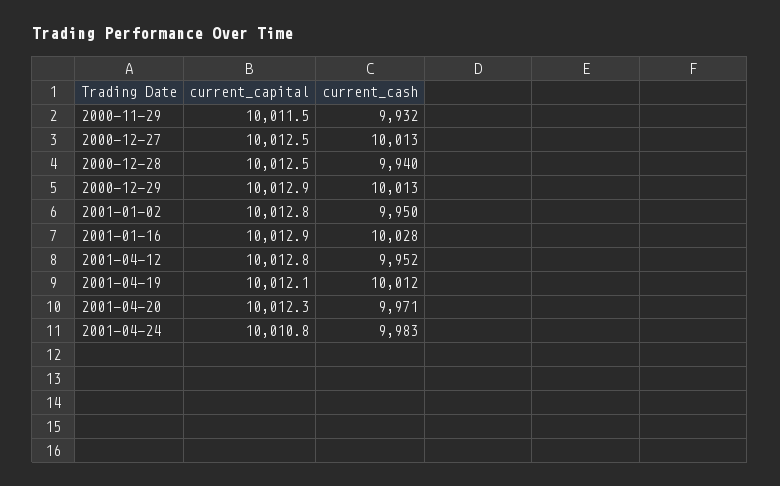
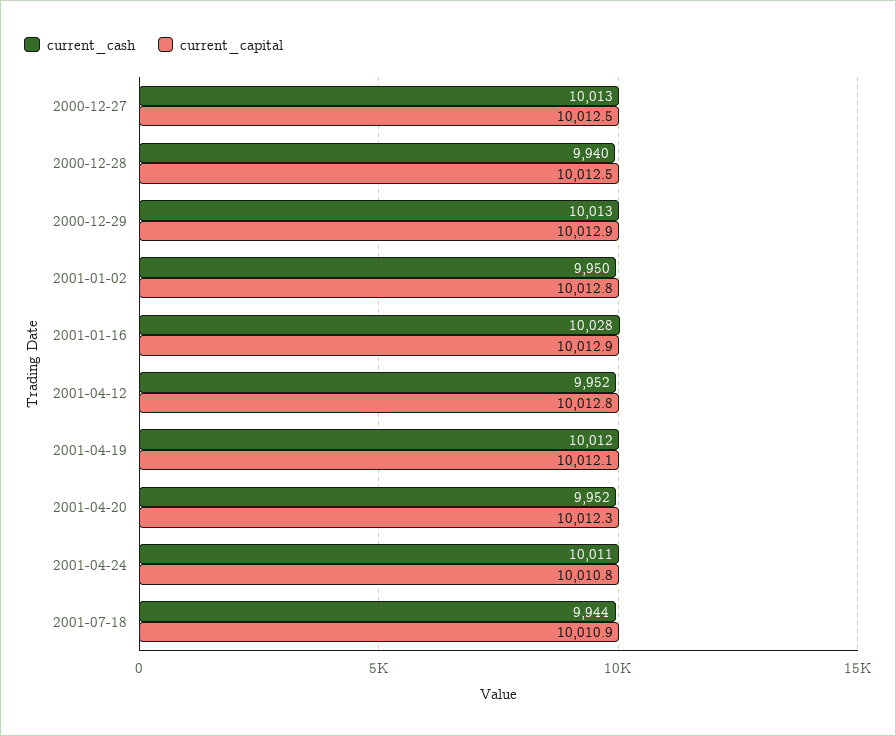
current_capital, 2000-11-29: 10011.5 -> none
current_cash, 2000-11-29: 9932 -> none
current_cash, 2001-04-20: 9971 -> 9952
current_cash, 2001-04-24: 9983 -> 10011
current_cash, 2001-07-18: none -> 9944
current_capital, 2001-07-18: none -> 10010.9

